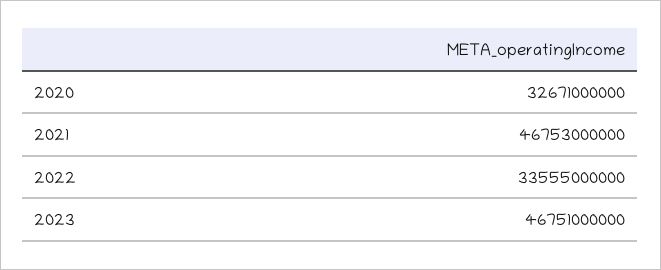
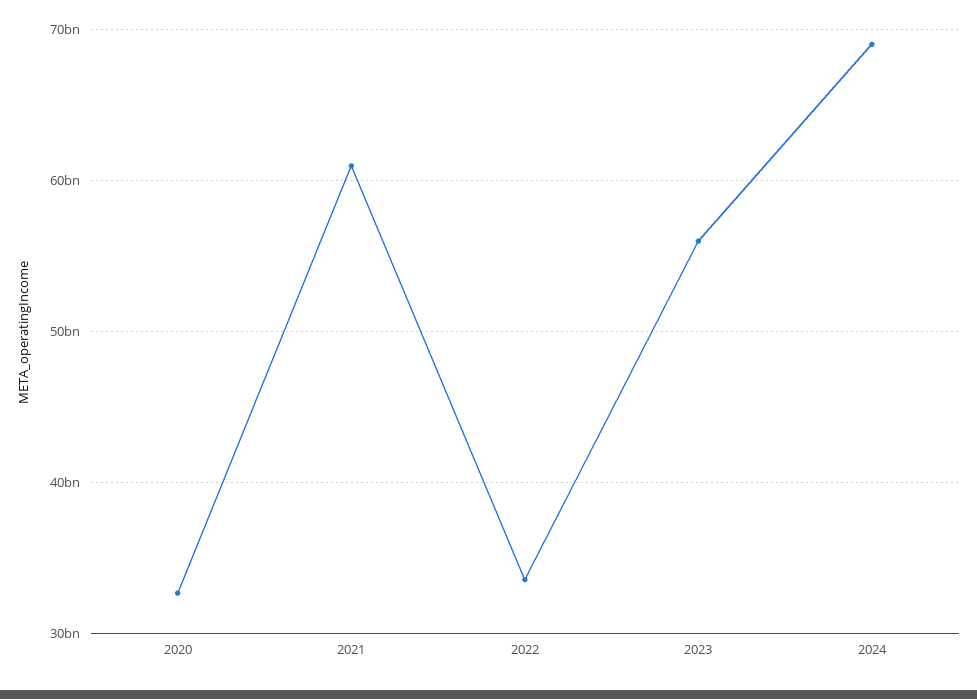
2021: 46753000000 -> 61000000000
2023: 46751000000 -> 56000000000
2024: none -> 69000000000

